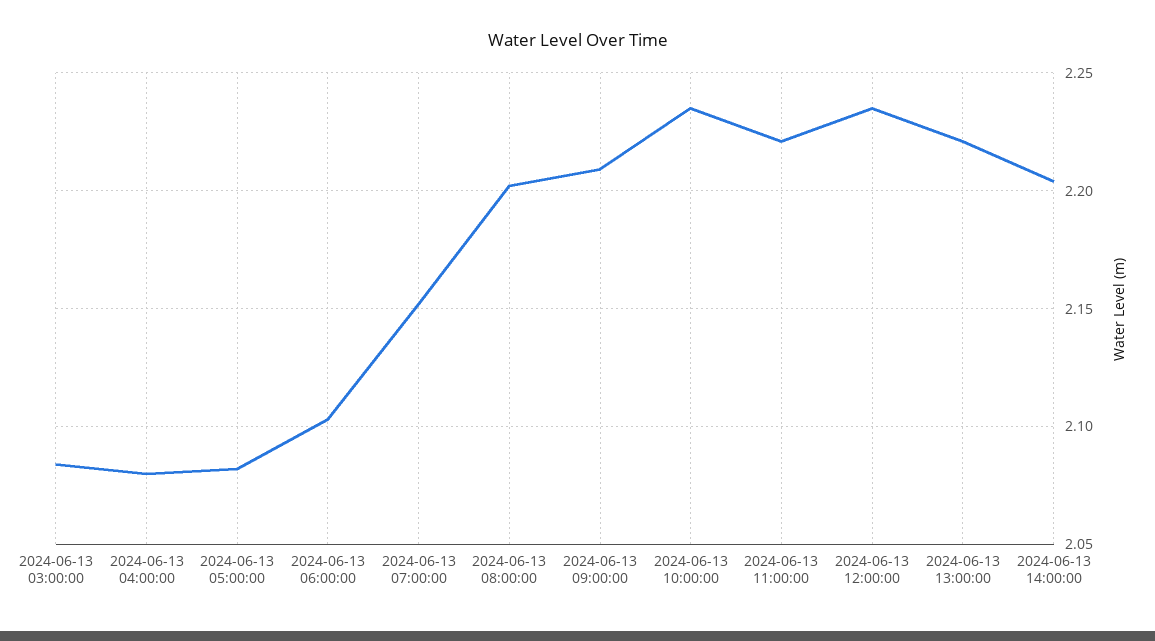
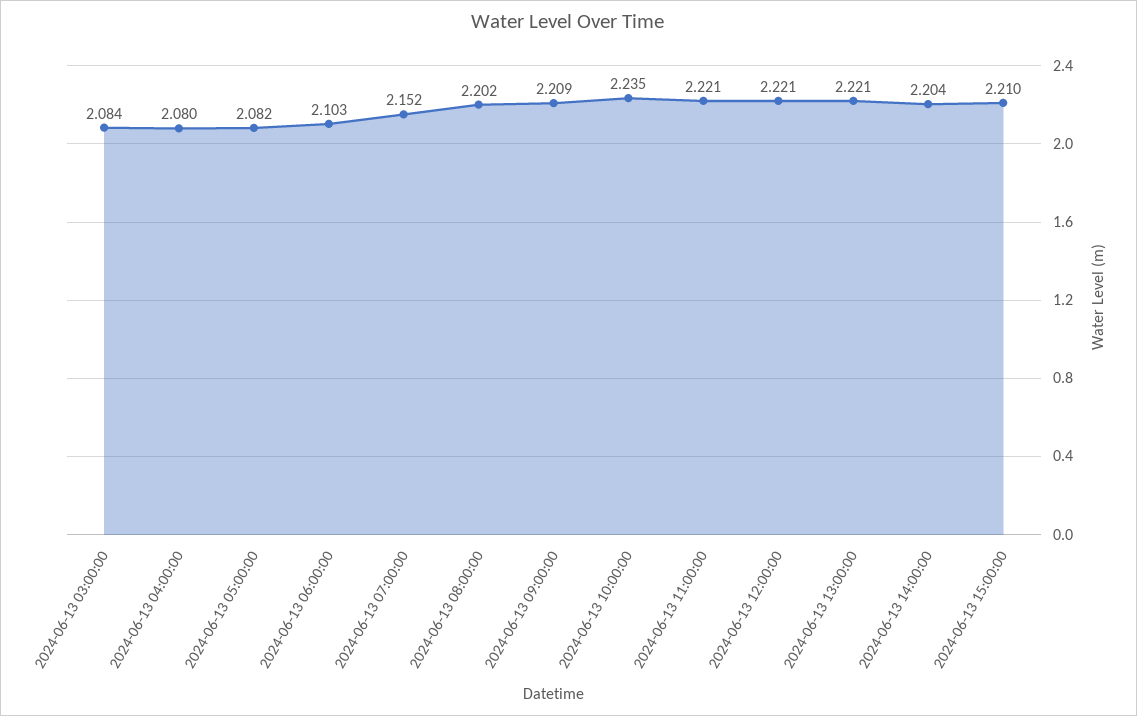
2024-06-13 12:00:00: 2.235 -> 2.221
2024-06-13 15:00:00: none -> 2.21

